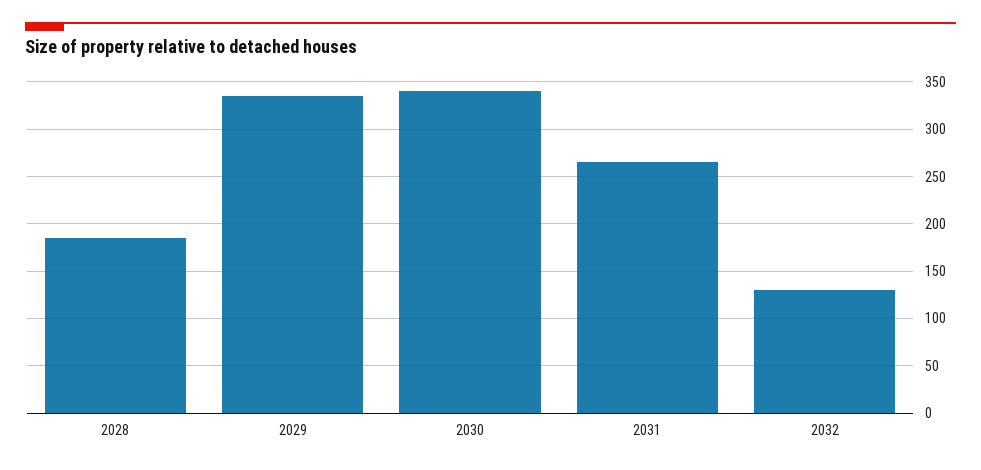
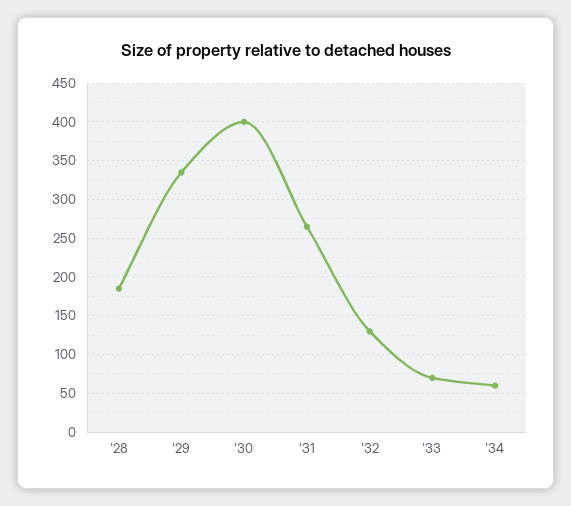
2030: 340 -> 400
'33: none -> 70
'34: none -> 60

